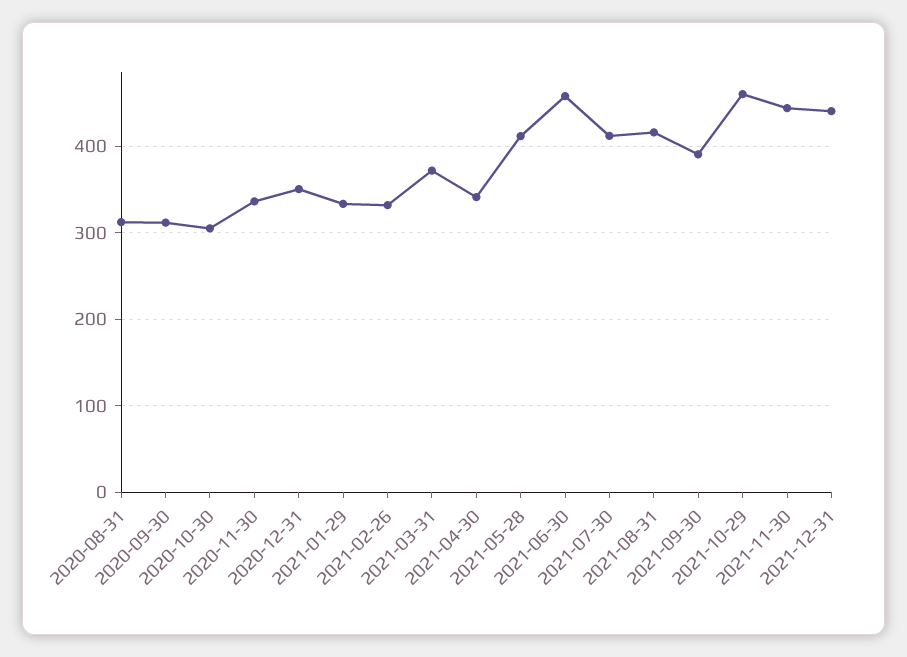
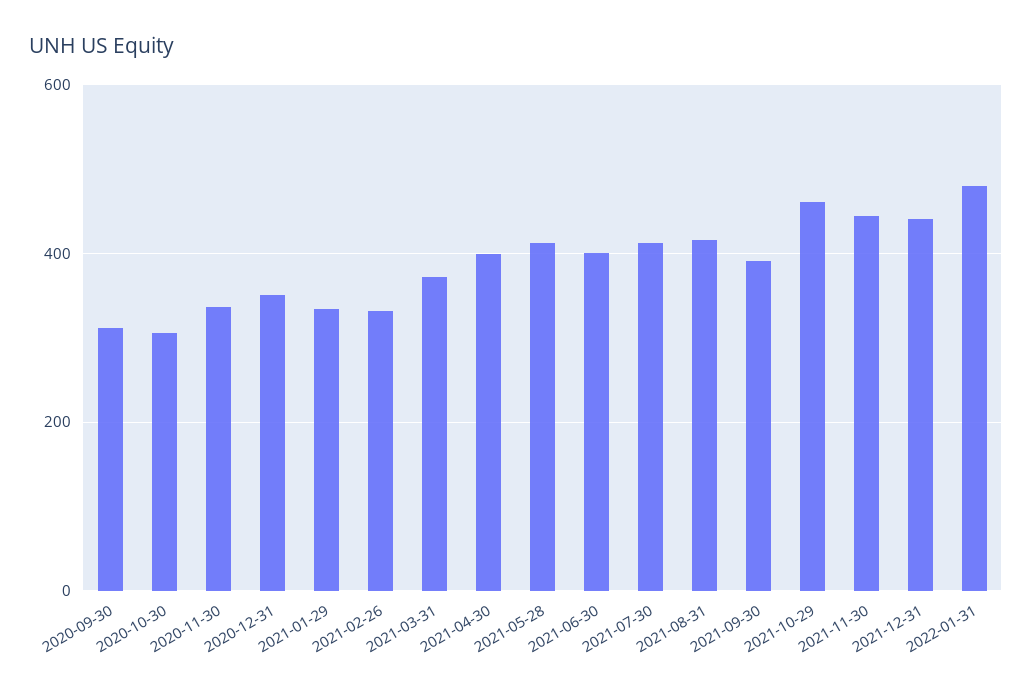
2020-08-31: 310 -> none
2021-04-30: 340 -> 400
2021-06-30: 460 -> 400
2022-01-31: none -> 480

